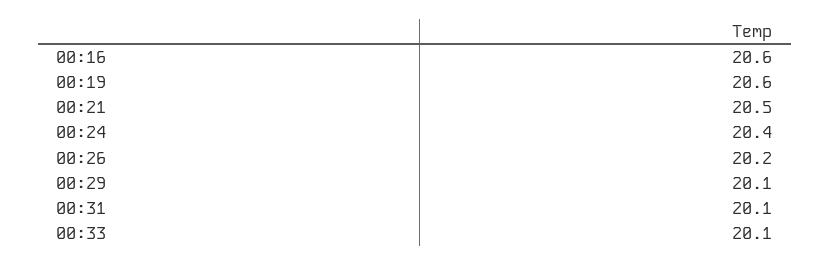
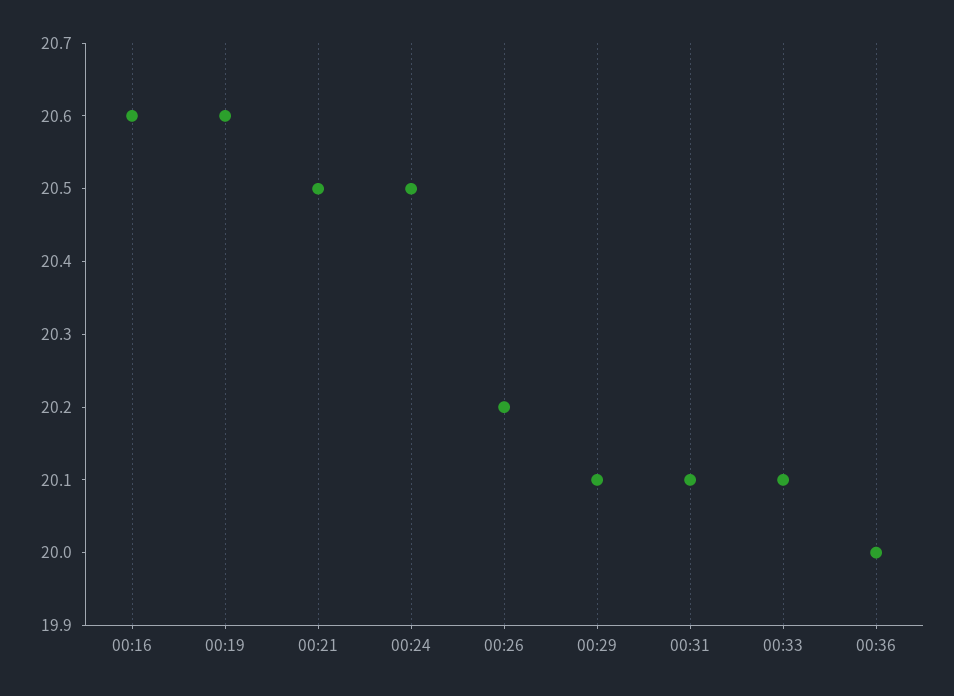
00:24: 20.4 -> 20.5
00:36: none -> 20

